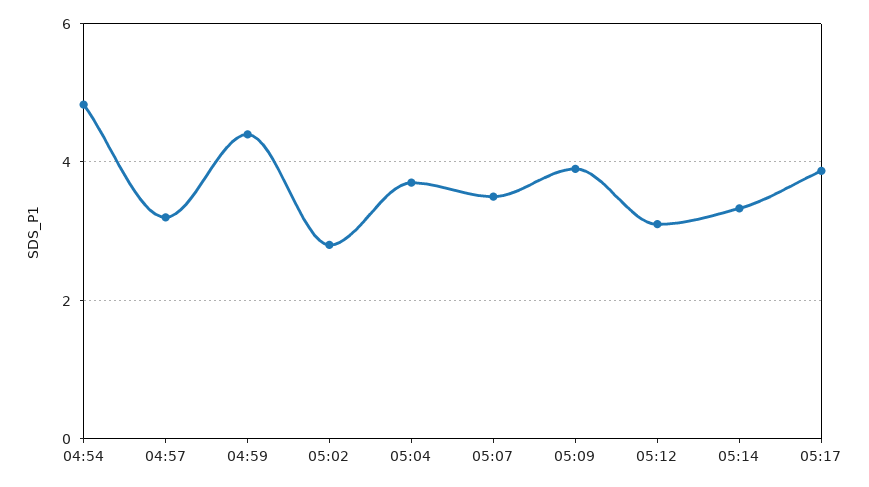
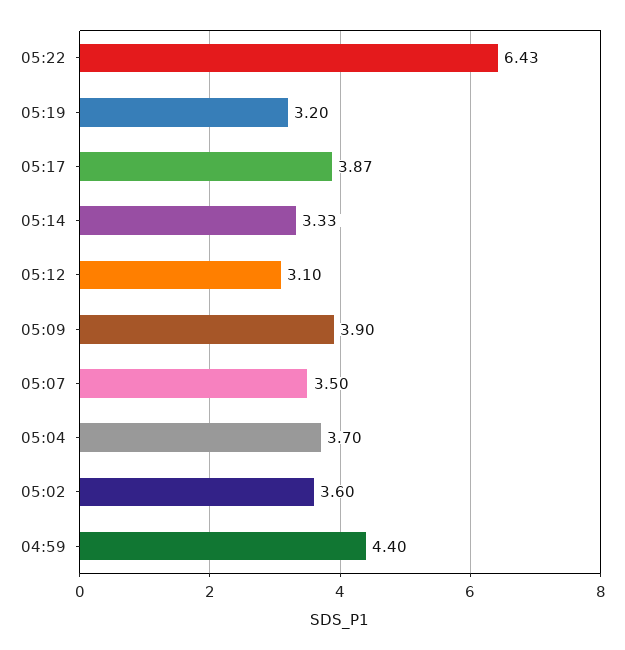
04:54: 4.8 -> none
04:57: 3.2 -> none
05:02: 2.8 -> 3.6
05:22: none -> 6.43
05:19: none -> 3.2

